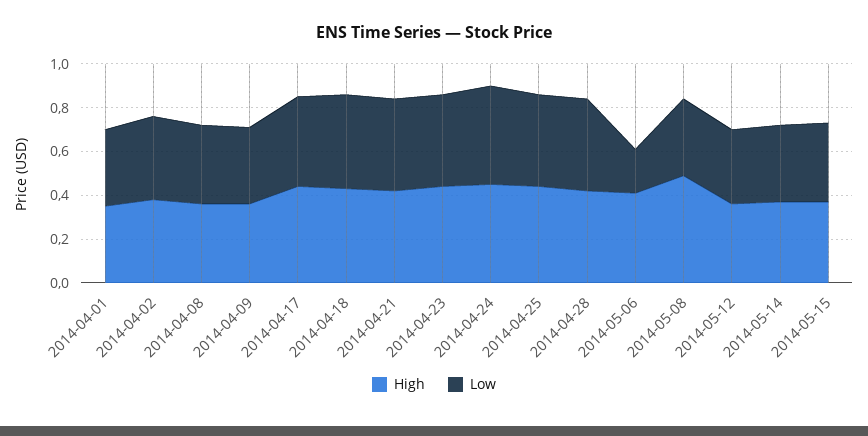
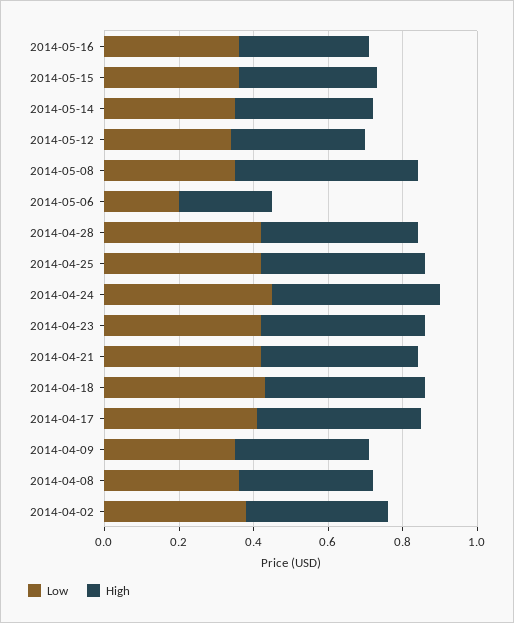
High, 2014-04-01: 0.35 -> none
Low, 2014-04-01: 0.35 -> none
High, 2014-05-06: 0.4 -> 0.25
Low, 2014-05-16: none -> 0.35
High, 2014-05-16: none -> 0.35

